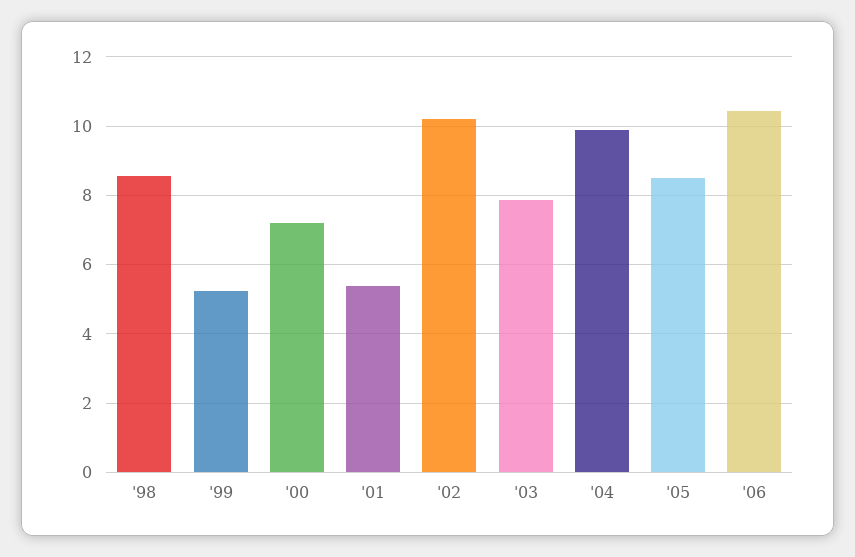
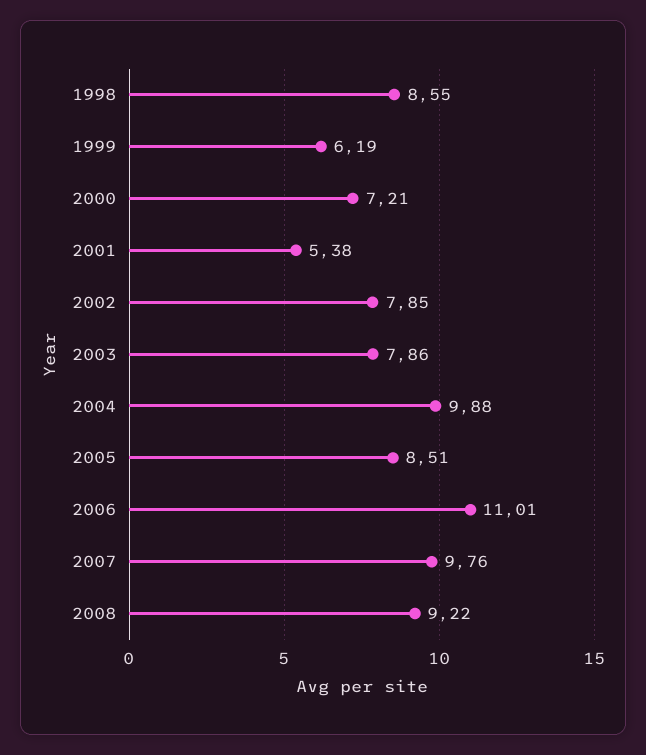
'99: 5.2 -> 6.19
'02: 10.2 -> 7.85
'06: 10.4 -> 11.01
2007: none -> 9.76
2008: none -> 9.22

